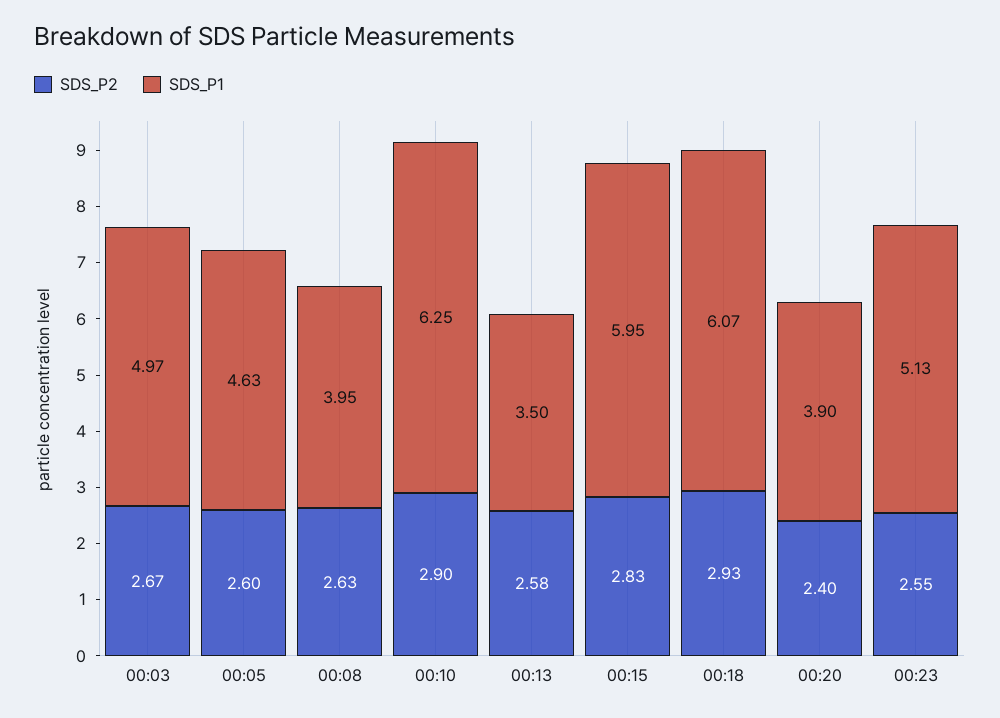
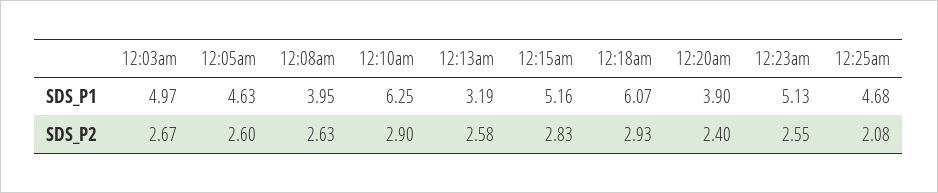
SDS_P1, 00:13: 3.5 -> 3.19
SDS_P1, 00:15: 5.95 -> 5.16
SDS_P1, 12:25am: none -> 4.68
SDS_P2, 12:25am: none -> 2.08

